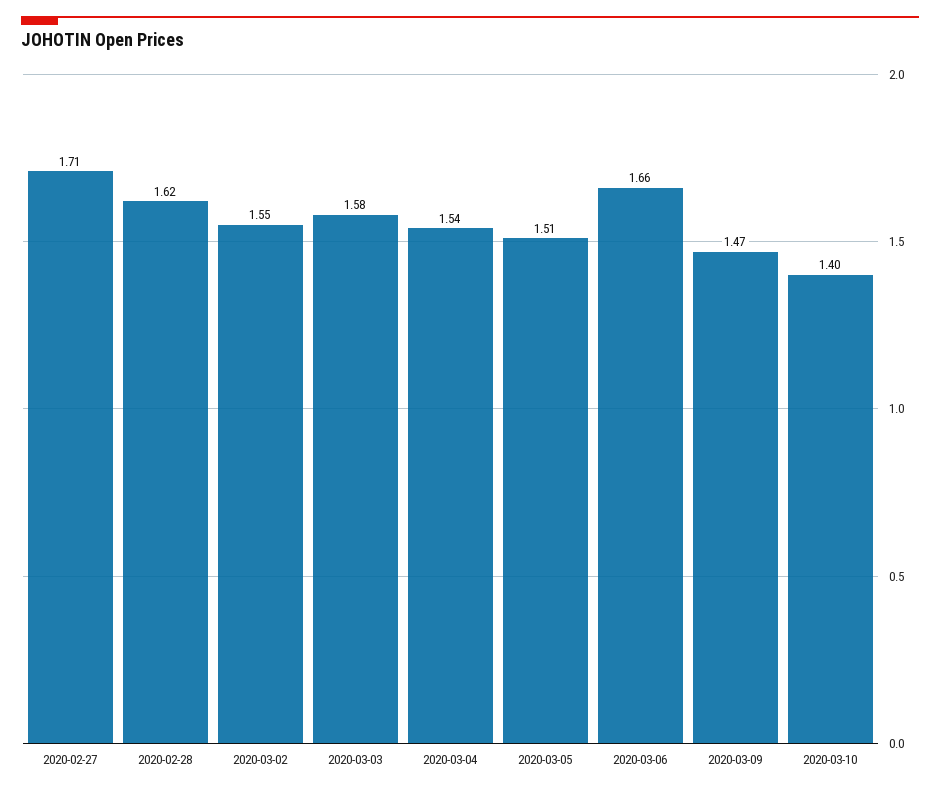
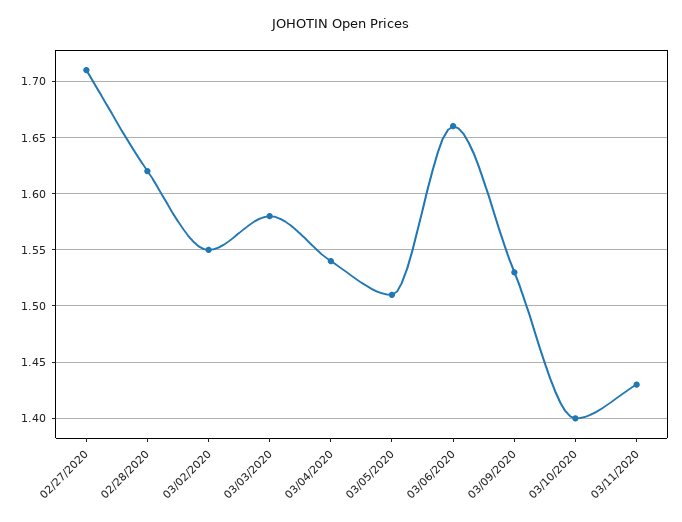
2020-03-09: 1.47 -> 1.53
03/11/2020: none -> 1.43

